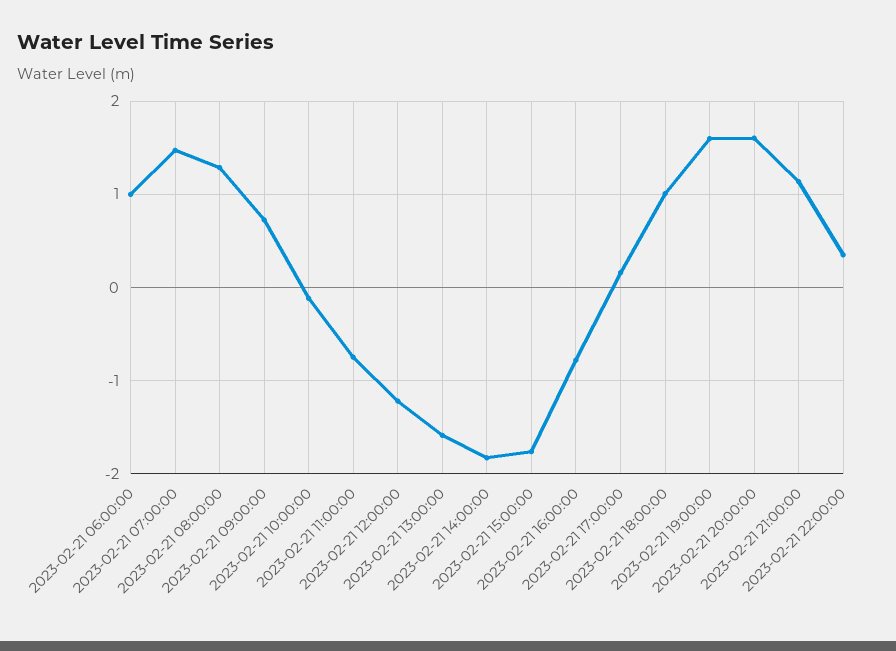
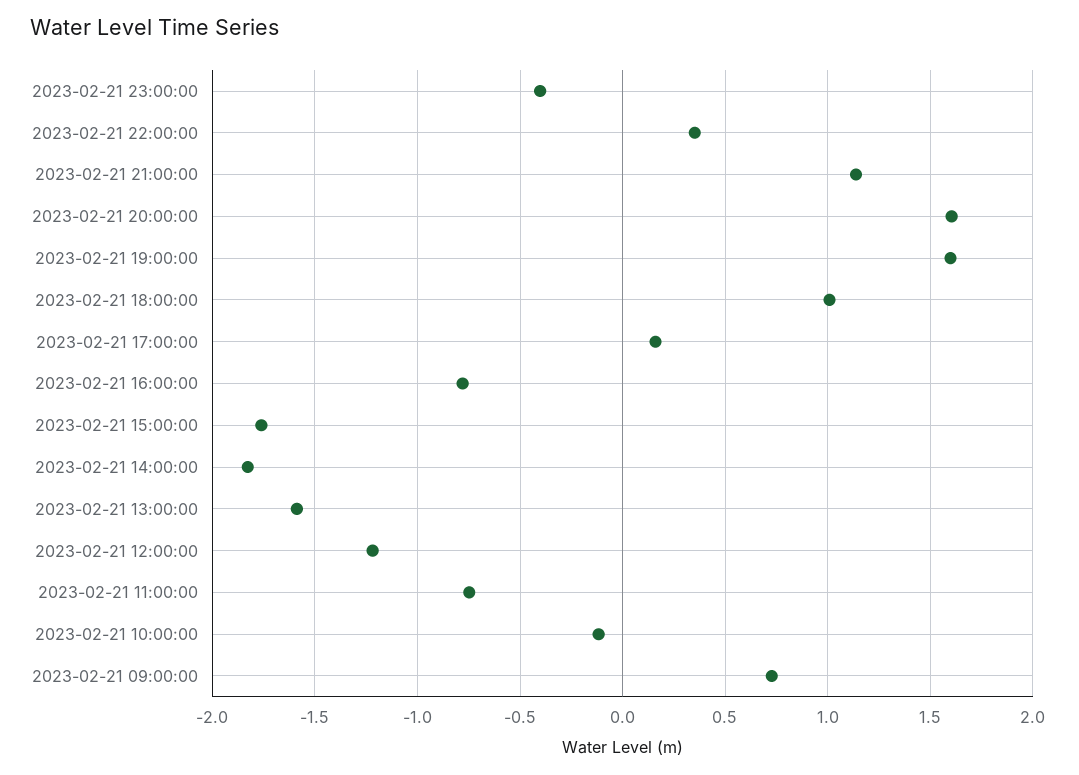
2023-02-21 06:00:00: 1 -> none
2023-02-21 07:00:00: 1.5 -> none
2023-02-21 08:00:00: 1.3 -> none
2023-02-21 23:00:00: none -> -0.4

